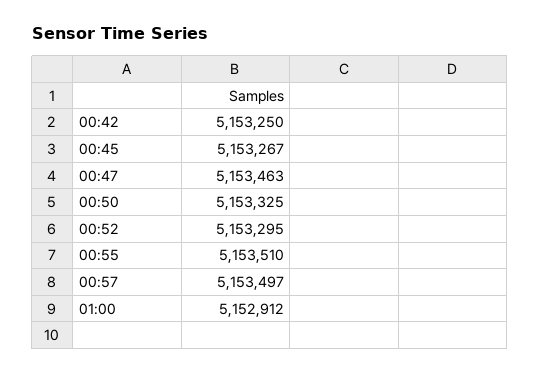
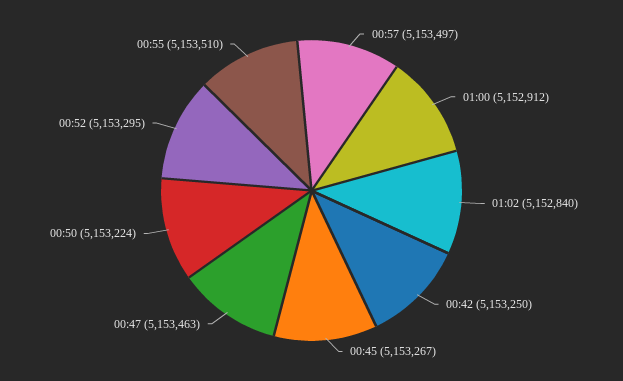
00:50: 5153325 -> 5153224
01:02: none -> 5152840

